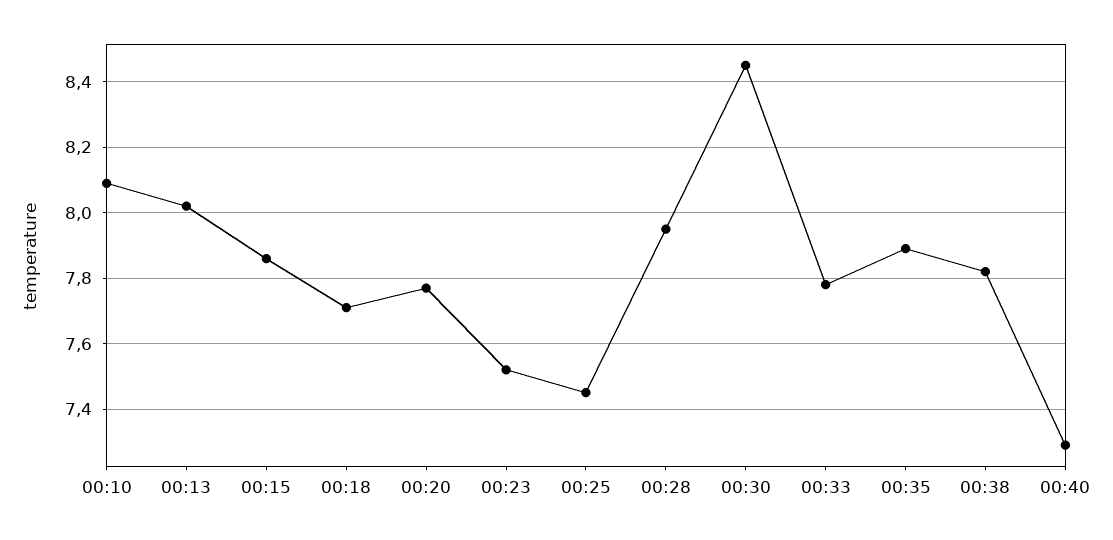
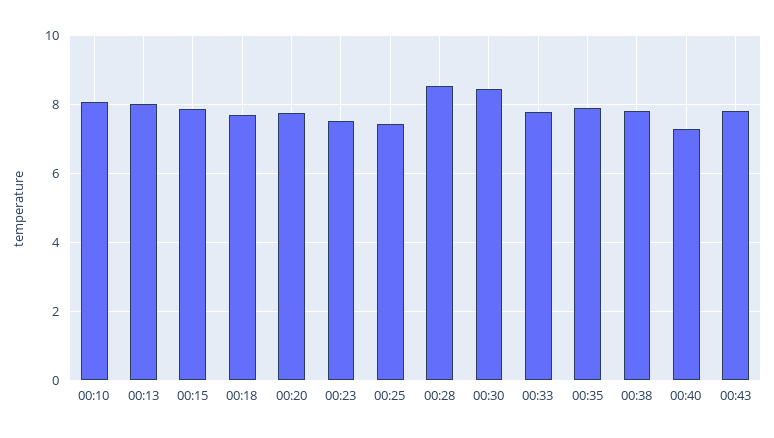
00:28: 7.95 -> 8.6
00:43: none -> 7.8

